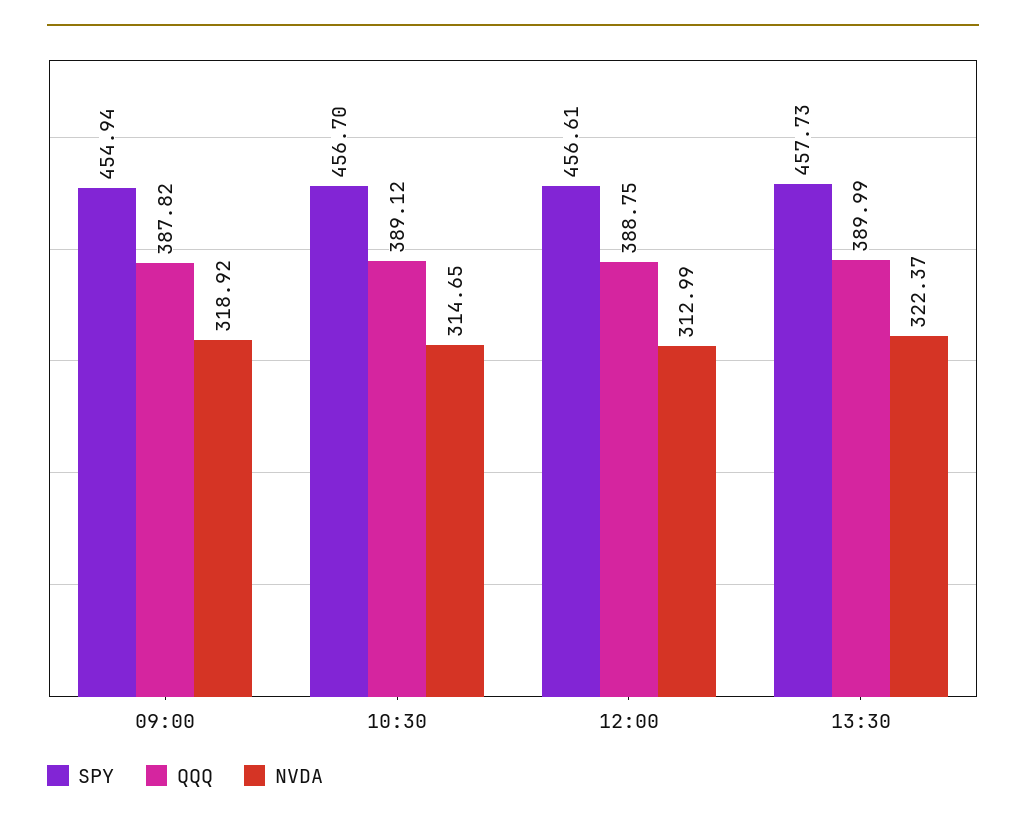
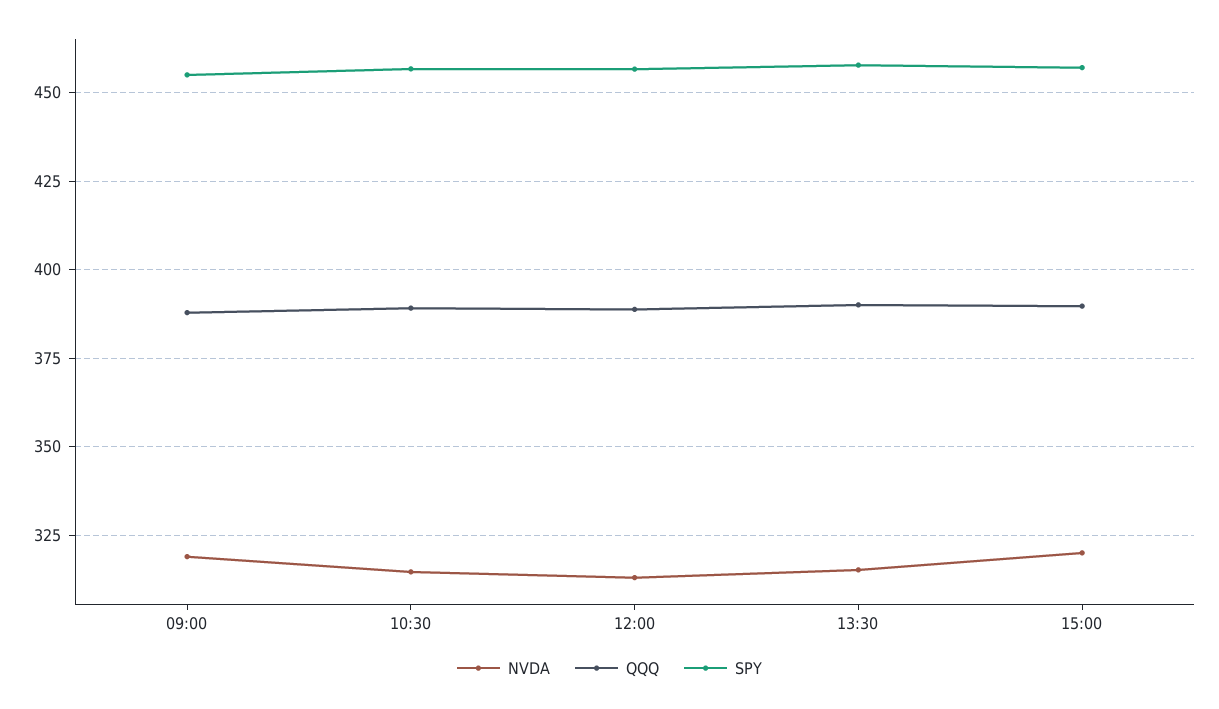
NVDA, 13:30: 322.37 -> 315
NVDA, 15:00: none -> 320
QQQ, 15:00: none -> 390
SPY, 15:00: none -> 457.5

